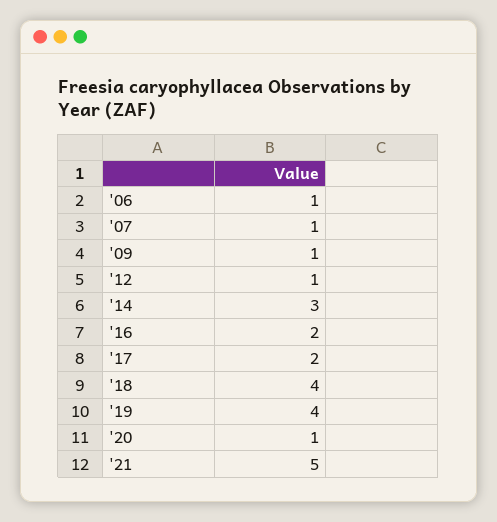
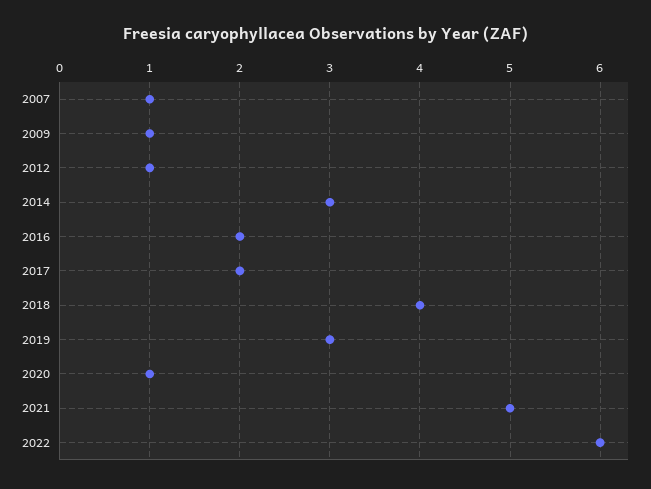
'06: 1 -> none
'19: 4 -> 3
2022: none -> 6

